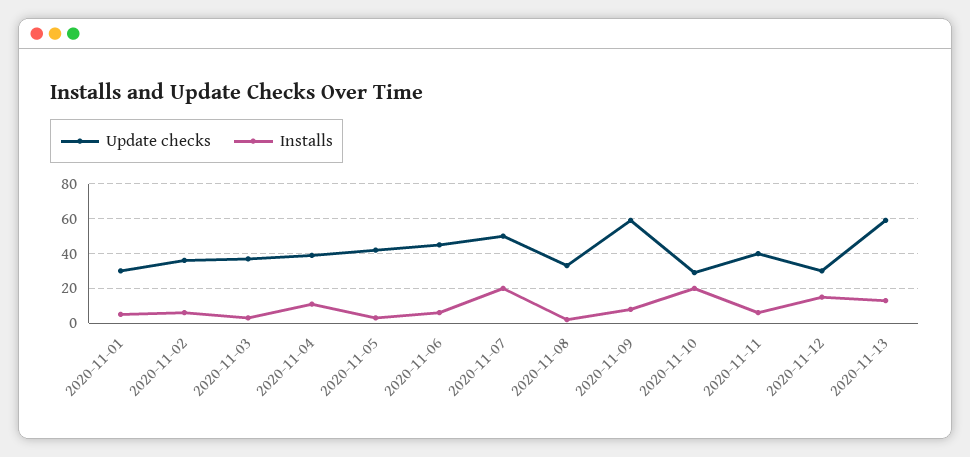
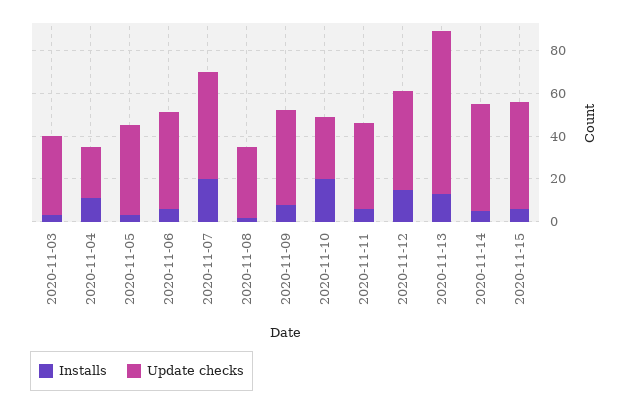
Update checks, 2020-11-01: 30 -> none
Installs, 2020-11-01: 5 -> none
Update checks, 2020-11-02: 35 -> none
Installs, 2020-11-02: 5 -> none
Update checks, 2020-11-04: 40 -> 25
Update checks, 2020-11-09: 60 -> 45
Update checks, 2020-11-12: 30 -> 45
Update checks, 2020-11-13: 60 -> 75
Installs, 2020-11-14: none -> 5
Update checks, 2020-11-14: none -> 50
Installs, 2020-11-15: none -> 5
Update checks, 2020-11-15: none -> 50

